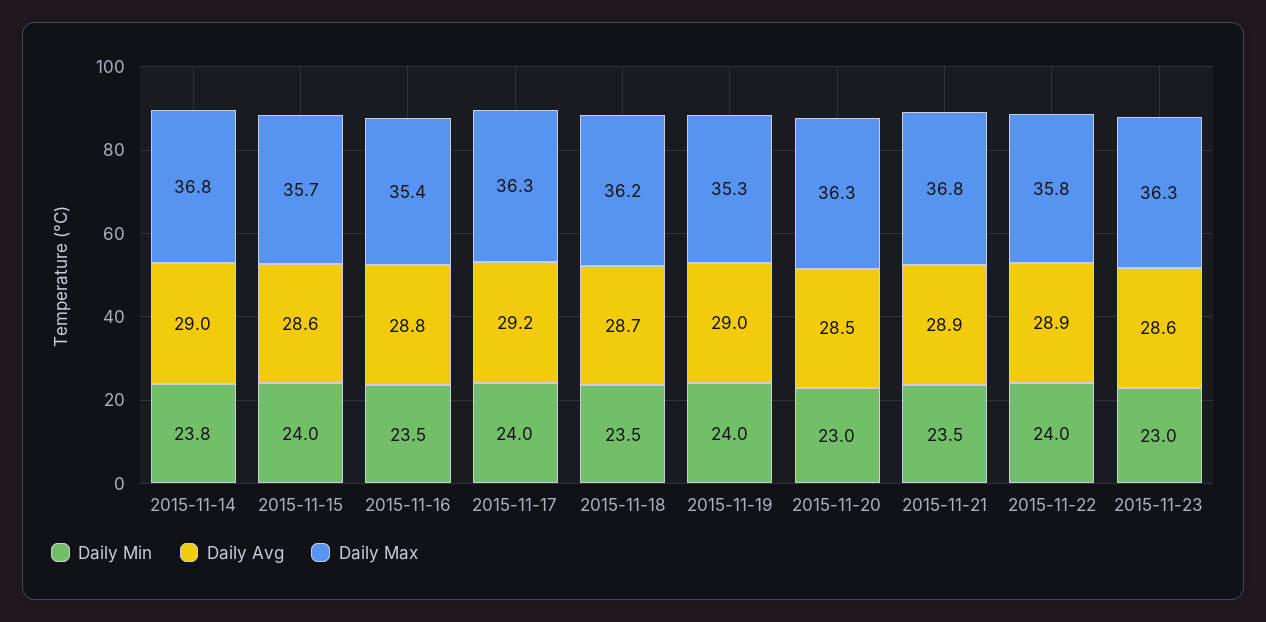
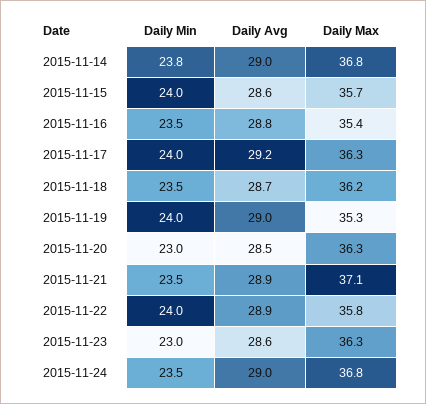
Daily Max, 2015-11-21: 36.8 -> 37.1
Daily Min, 2015-11-24: none -> 23.5
Daily Avg, 2015-11-24: none -> 29
Daily Max, 2015-11-24: none -> 36.8

